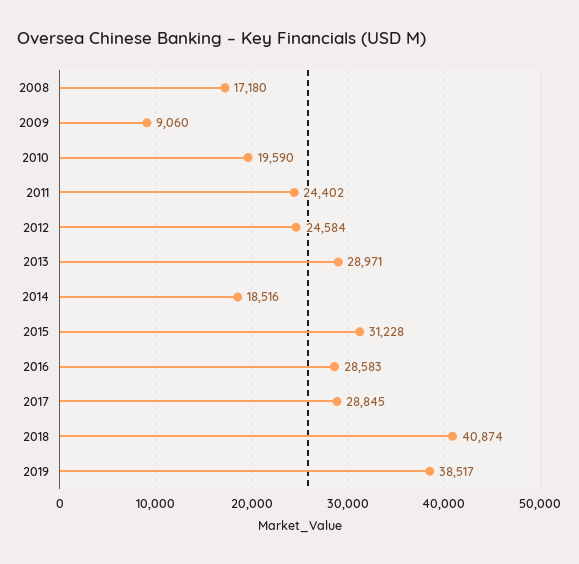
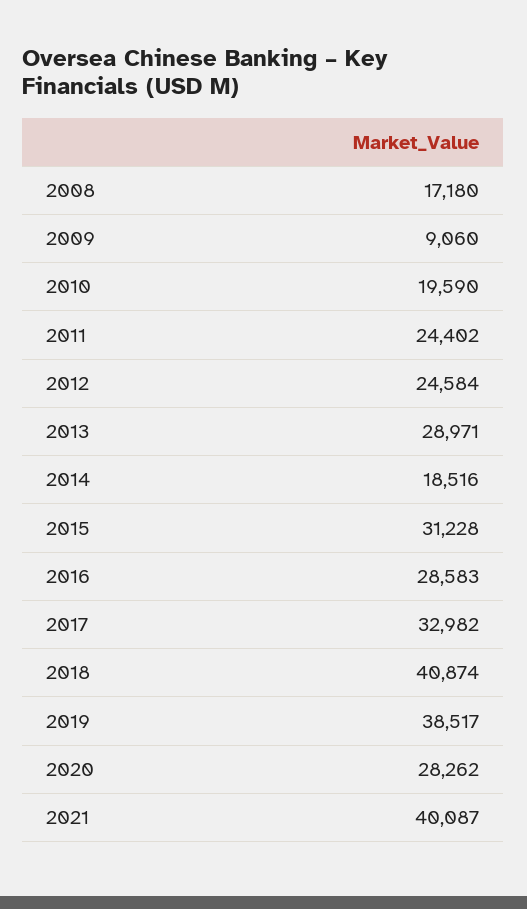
2017: 28845 -> 32982
2020: none -> 28262
2021: none -> 40087

